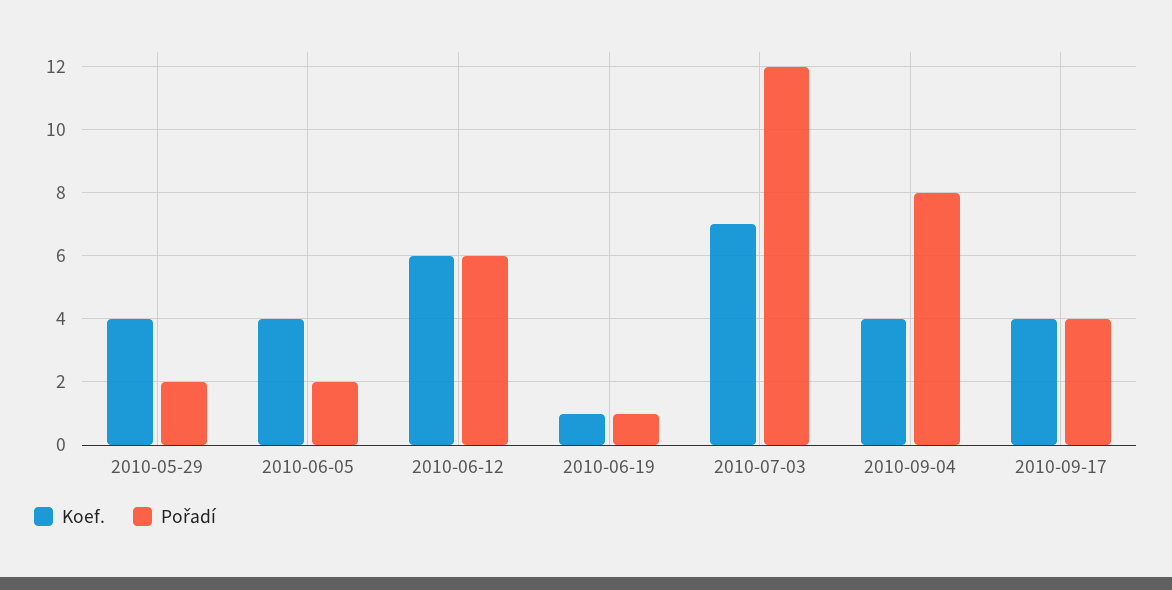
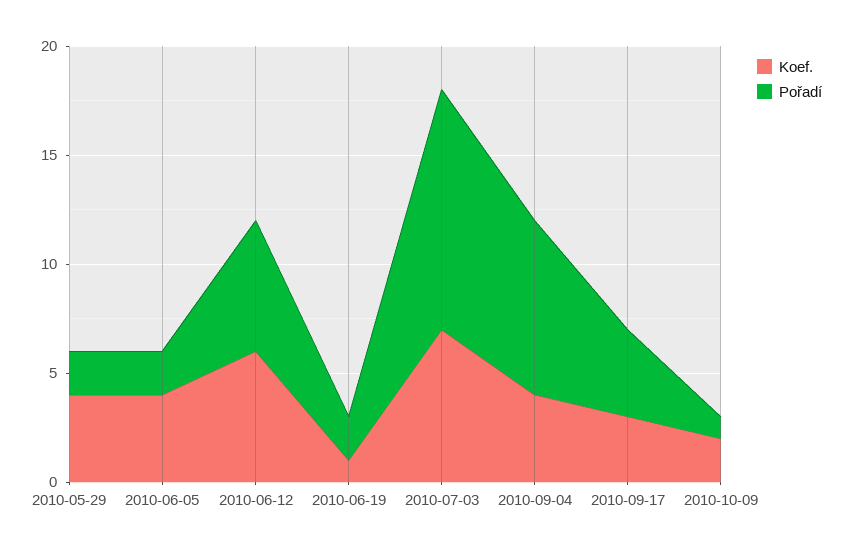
Pořadí, 2010-06-19: 1 -> 2
Pořadí, 2010-07-03: 12 -> 11
Koef., 2010-09-17: 4 -> 3
Koef., 2010-10-09: none -> 2
Pořadí, 2010-10-09: none -> 1

